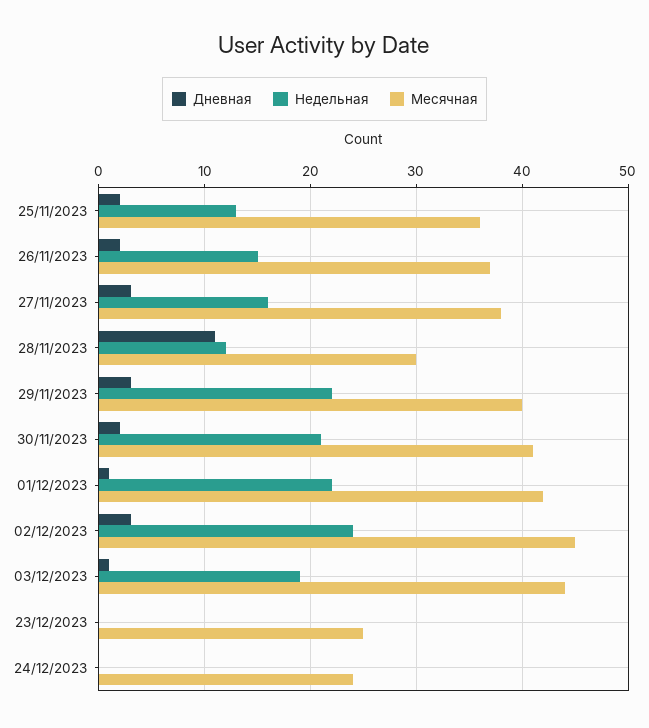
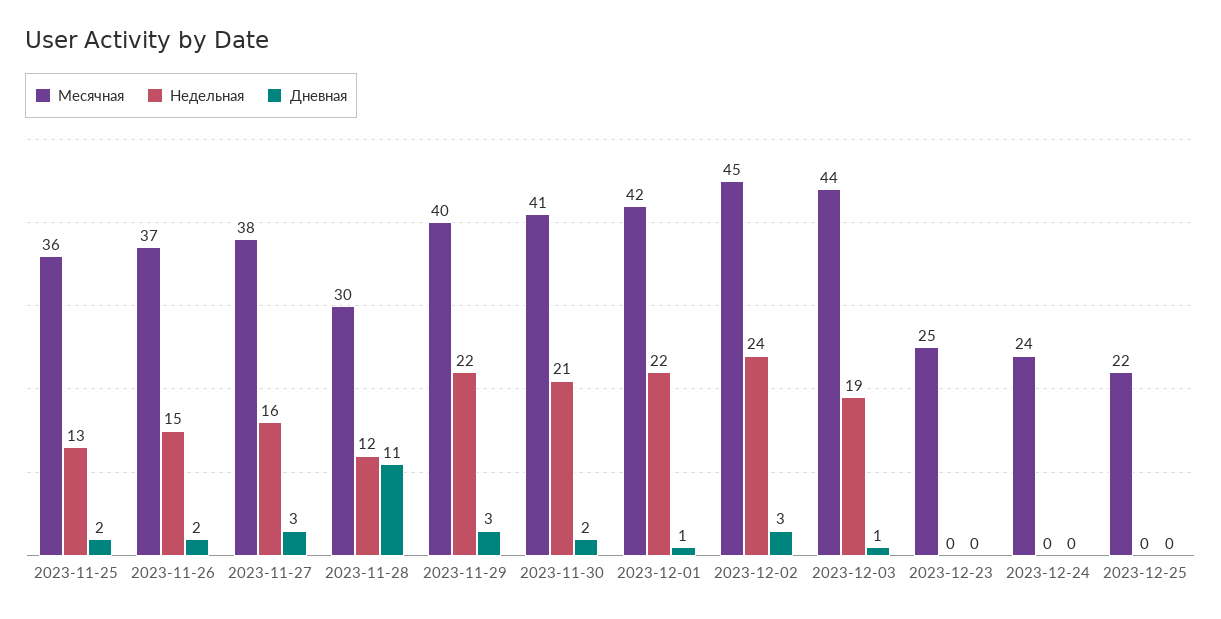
Месячная, 2023-12-25: none -> 22
Недельная, 2023-12-25: none -> 0
Дневная, 2023-12-25: none -> 0

